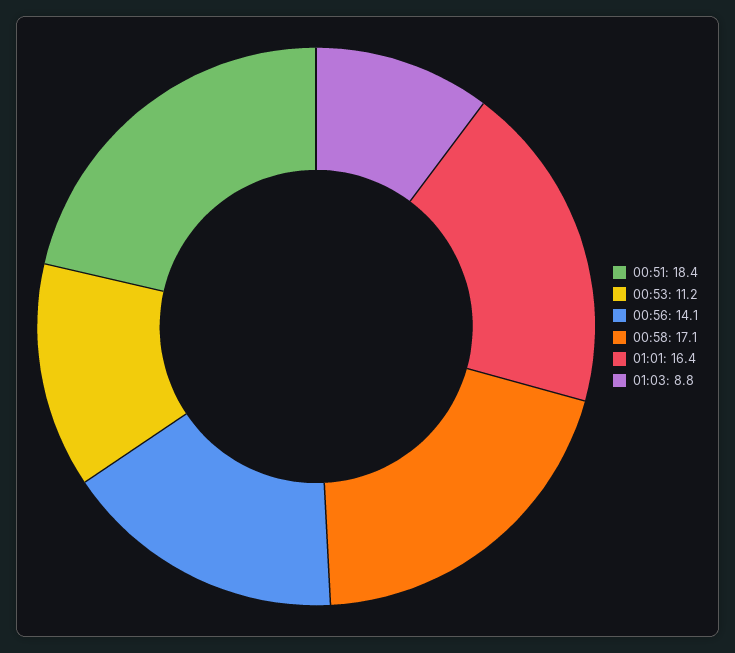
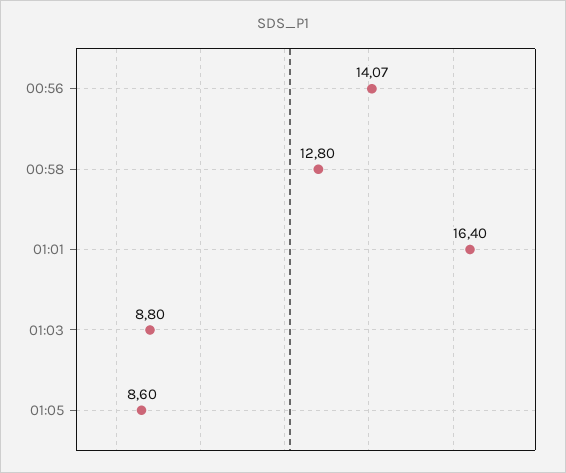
00:51: 18.4 -> none
00:53: 11.2 -> none
00:58: 17.1 -> 12.8
01:05: none -> 8.6

